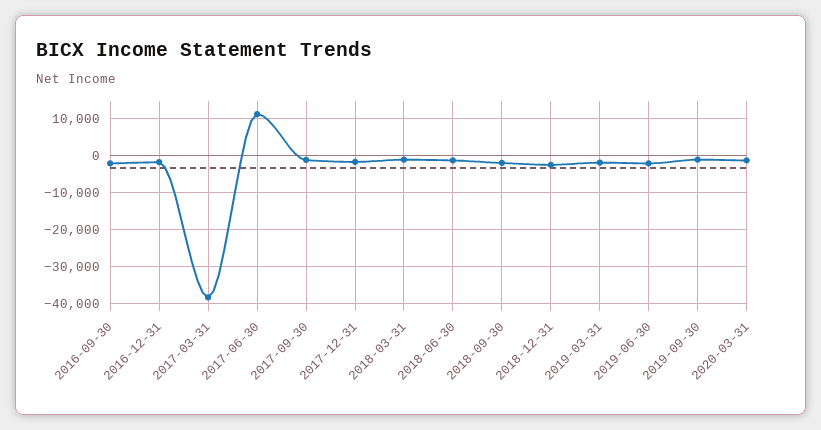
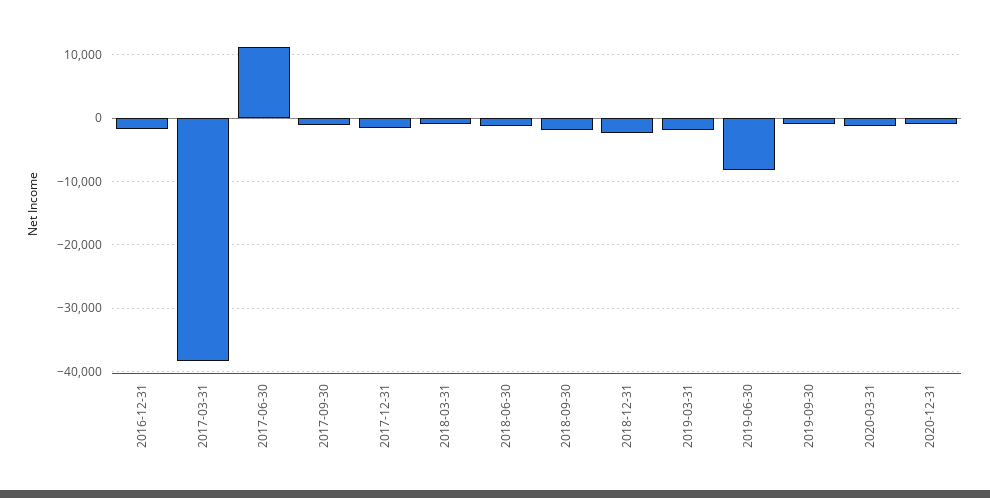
2016-09-30: -2000 -> none
2019-06-30: -2000 -> -8000
2020-12-31: none -> -1000

